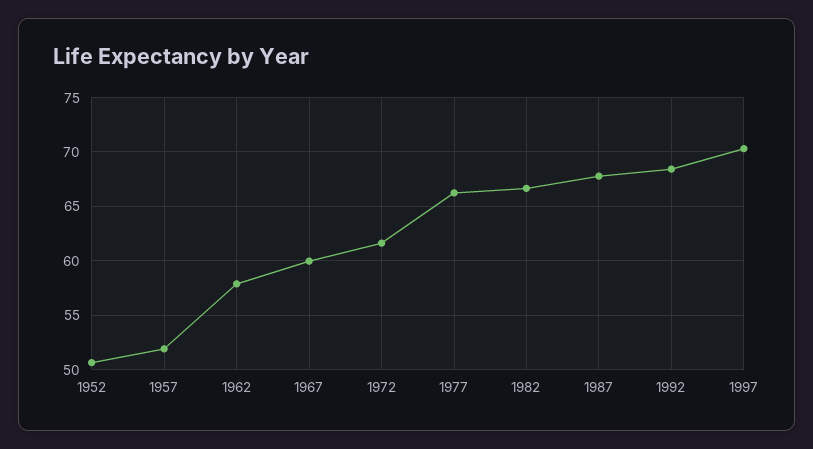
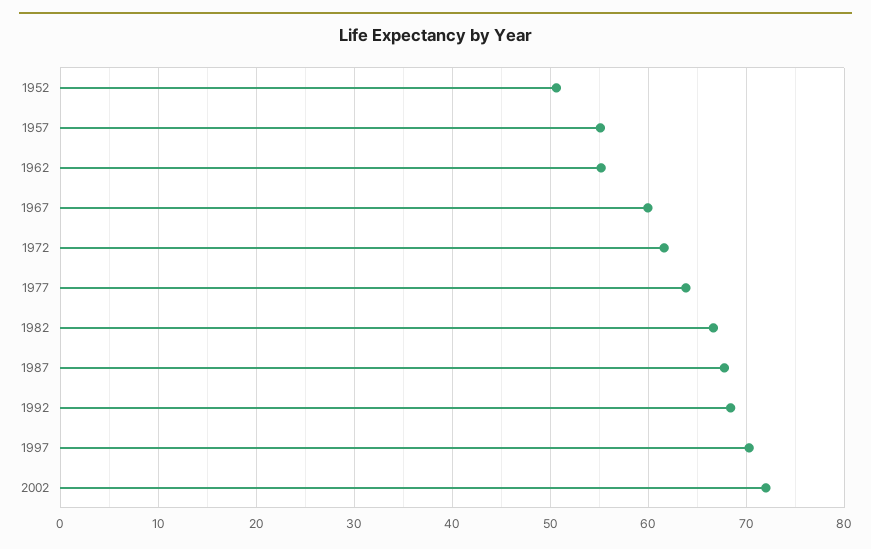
1957: 52 -> 55
1962: 58 -> 55
1977: 66 -> 64
2002: none -> 72

